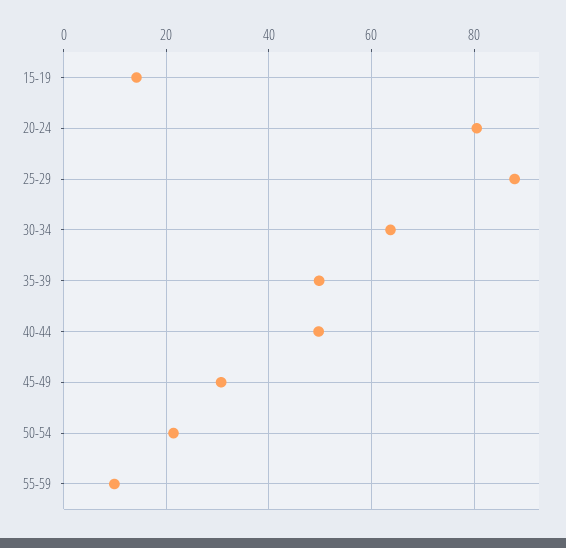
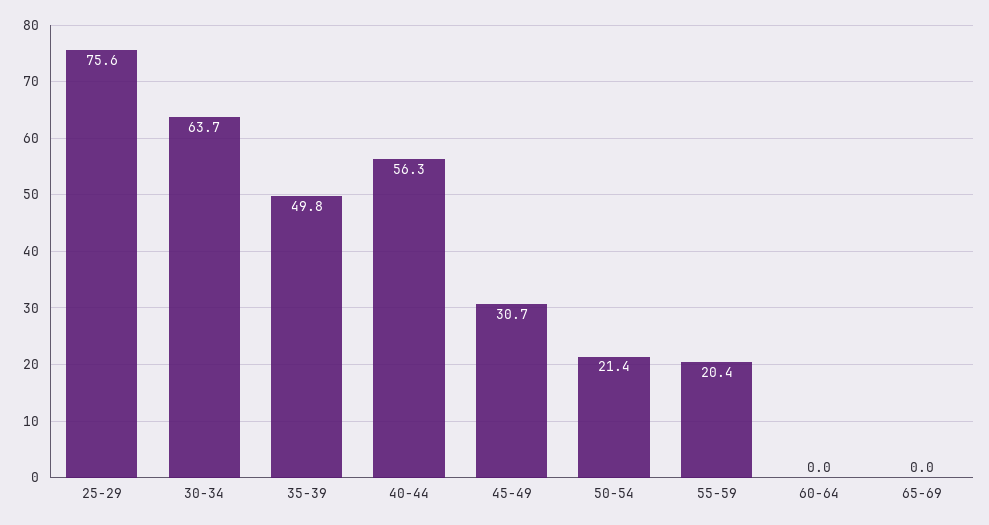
15-19: 14 -> none
20-24: 80 -> none
25-29: 88 -> 75.6
40-44: 50 -> 56.3
55-59: 10 -> 20.4
60-64: none -> 0
65-69: none -> 0

